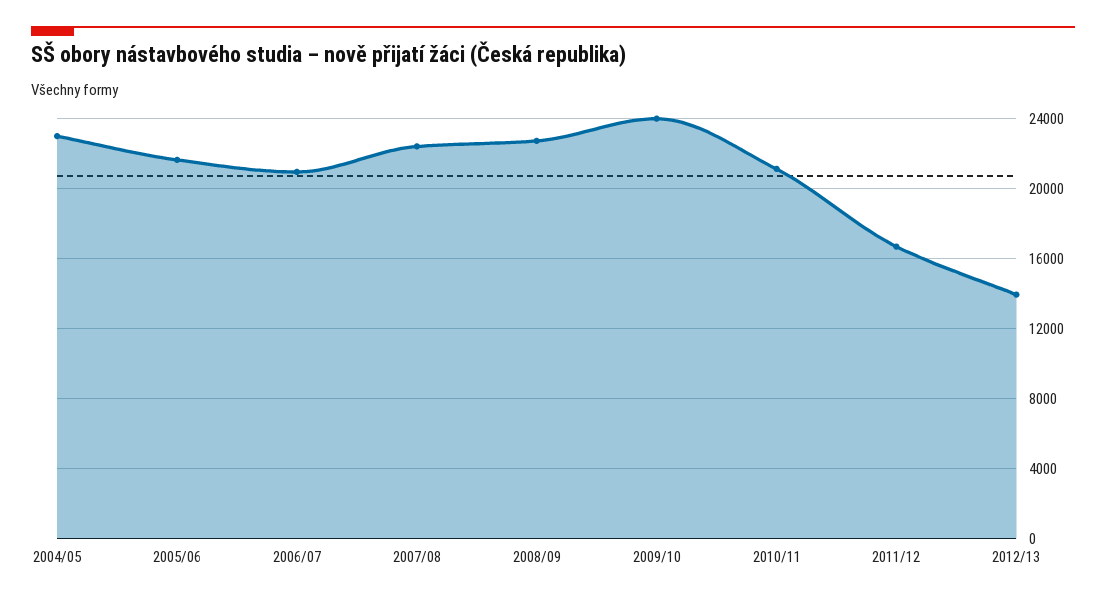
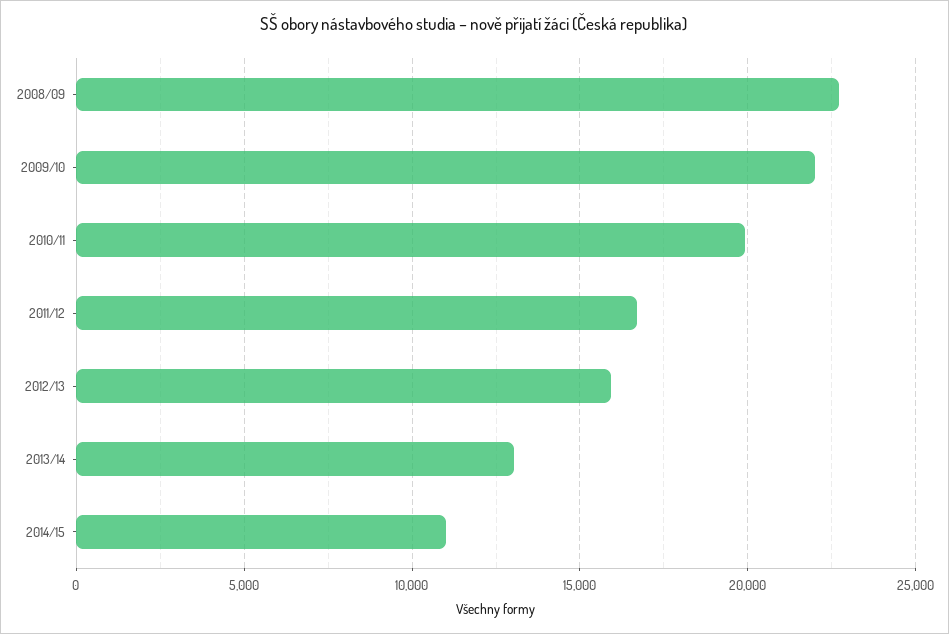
2004/05: 23000 -> none
2005/06: 21500 -> none
2006/07: 21000 -> none
2007/08: 22500 -> none
2009/10: 24000 -> 22000
2010/11: 21000 -> 20000
2012/13: 14000 -> 16000
2013/14: none -> 13000
2014/15: none -> 11000

